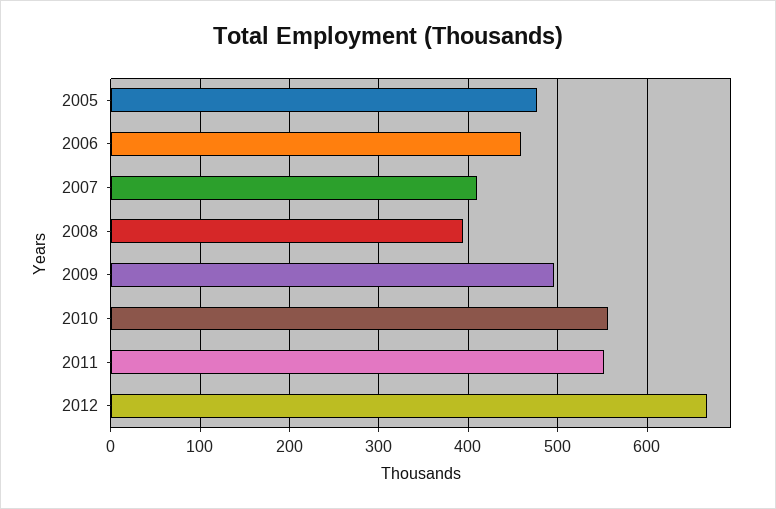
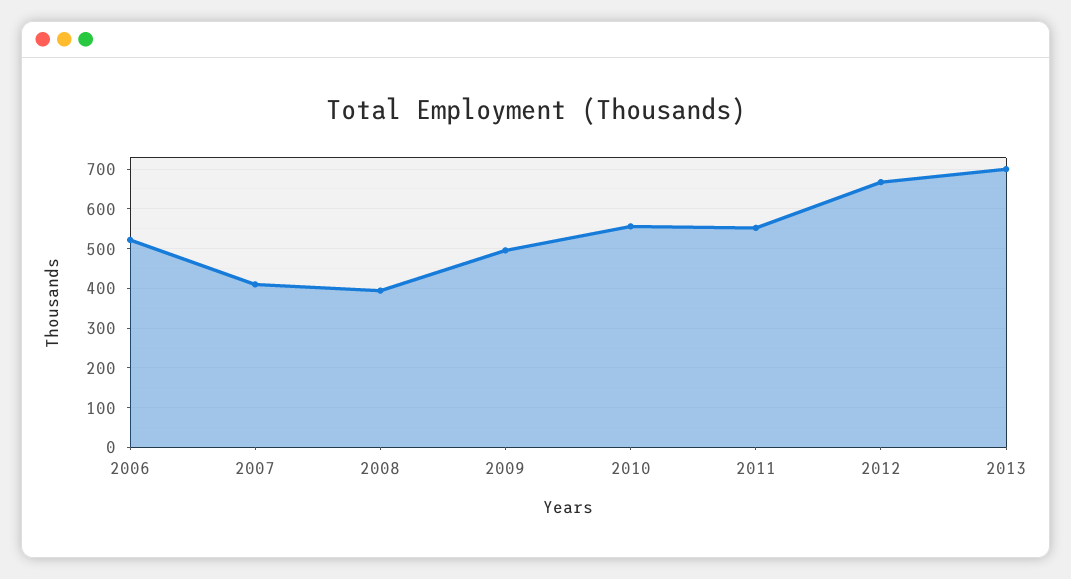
2005: 480 -> none
2006: 460 -> 520
2013: none -> 700

